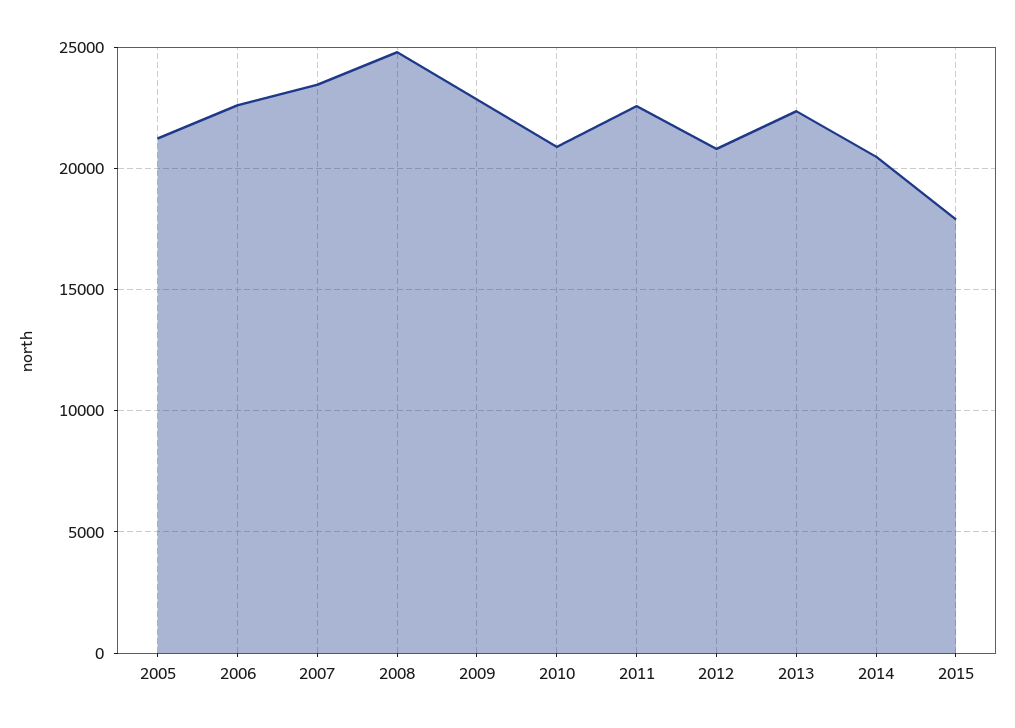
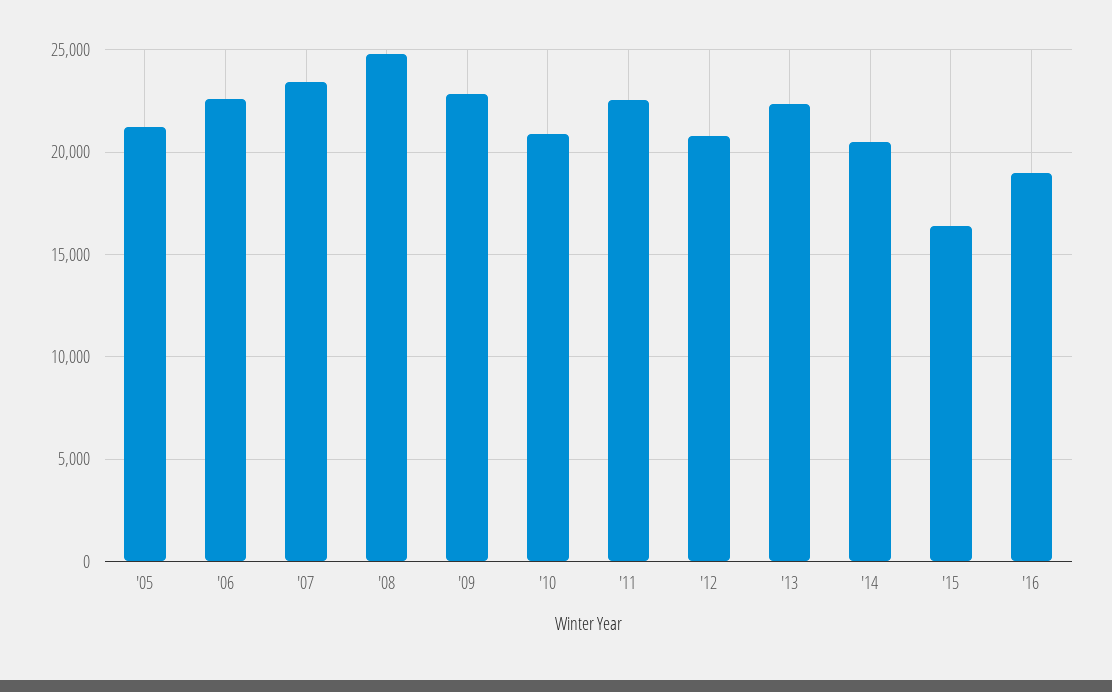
2015: 18000 -> 16500
'16: none -> 19000

